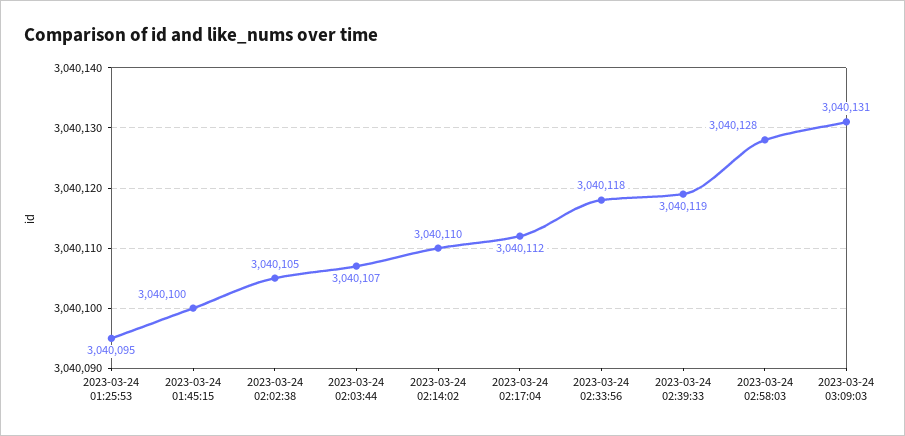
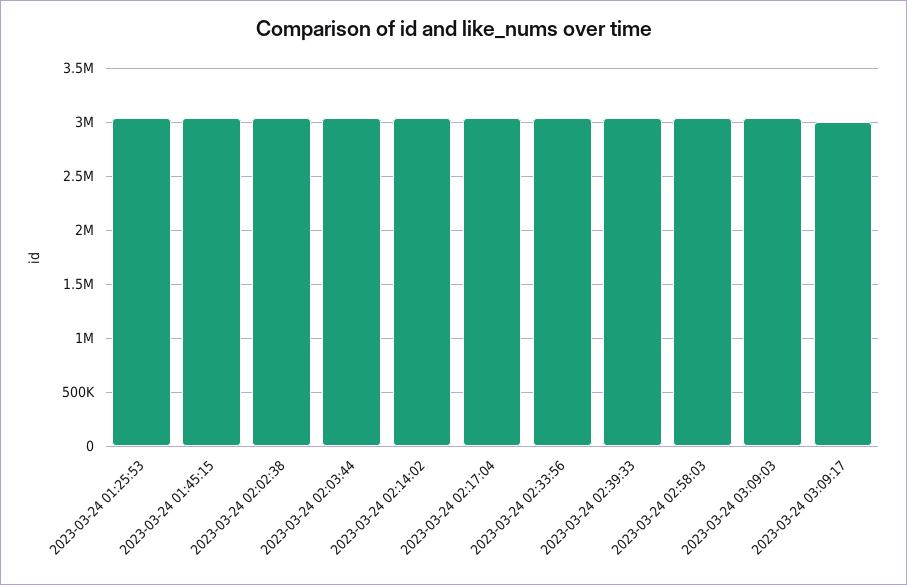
2023-03-24 03:09:17: none -> 3000000

